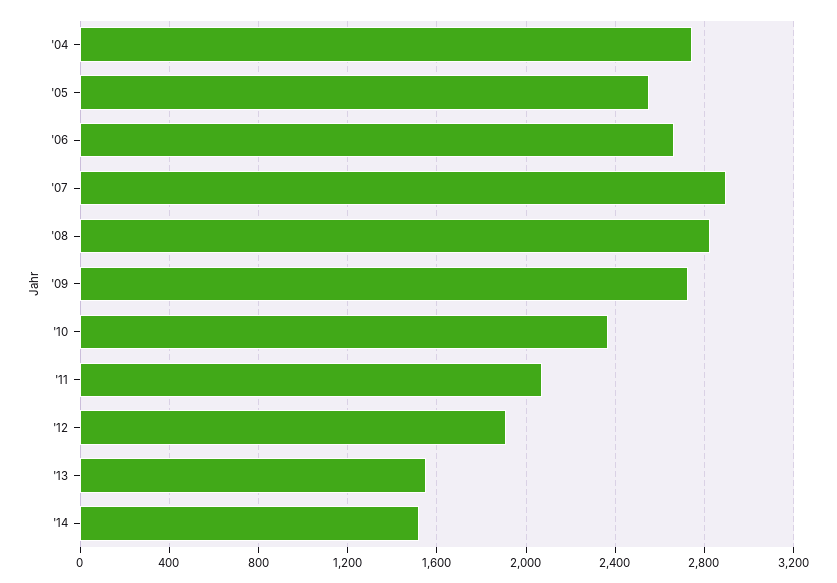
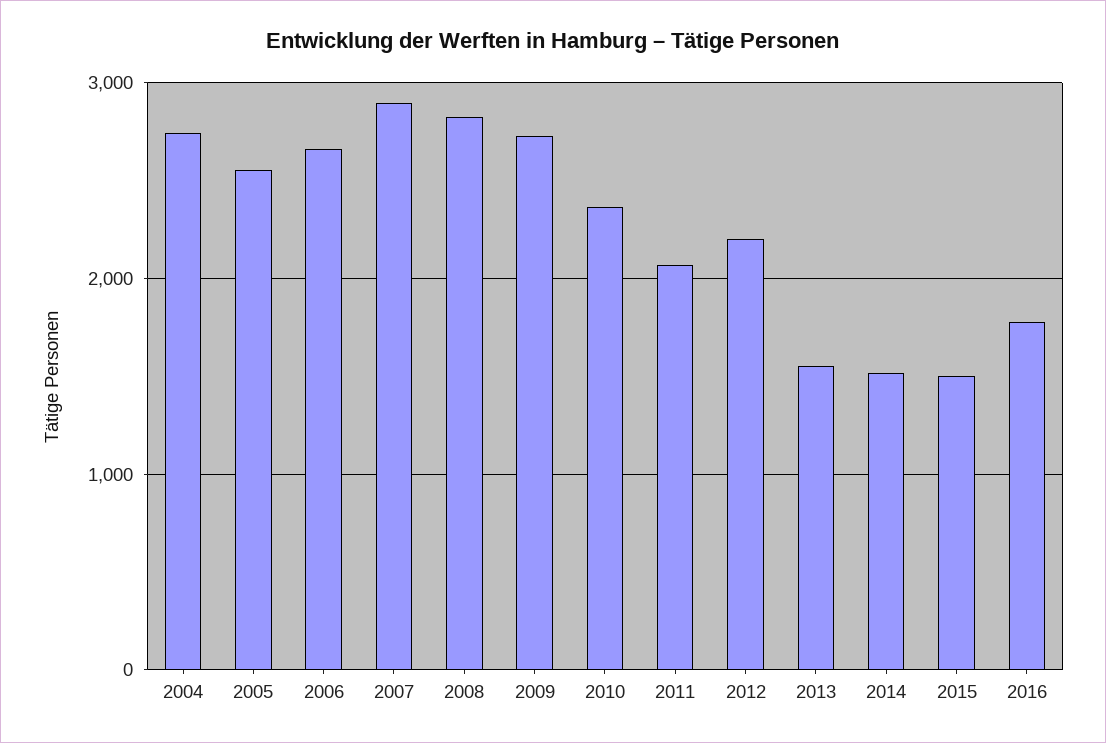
'12: 1900 -> 2200
2015: none -> 1500
2016: none -> 1800

